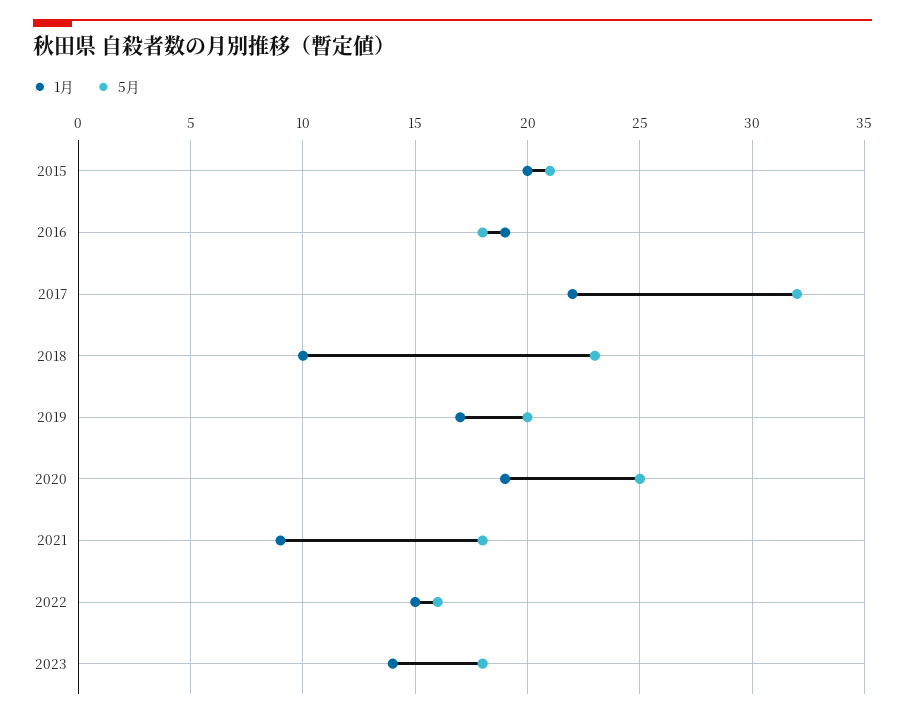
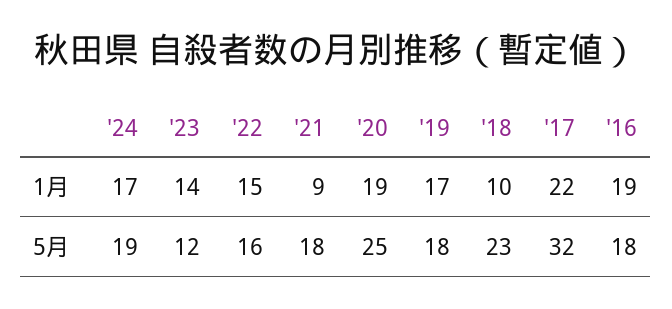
1月, 2015: 20 -> none
5月, 2015: 21 -> none
5月, 2019: 20 -> 18
5月, 2023: 18 -> 12
1月, '24: none -> 17
5月, '24: none -> 19

